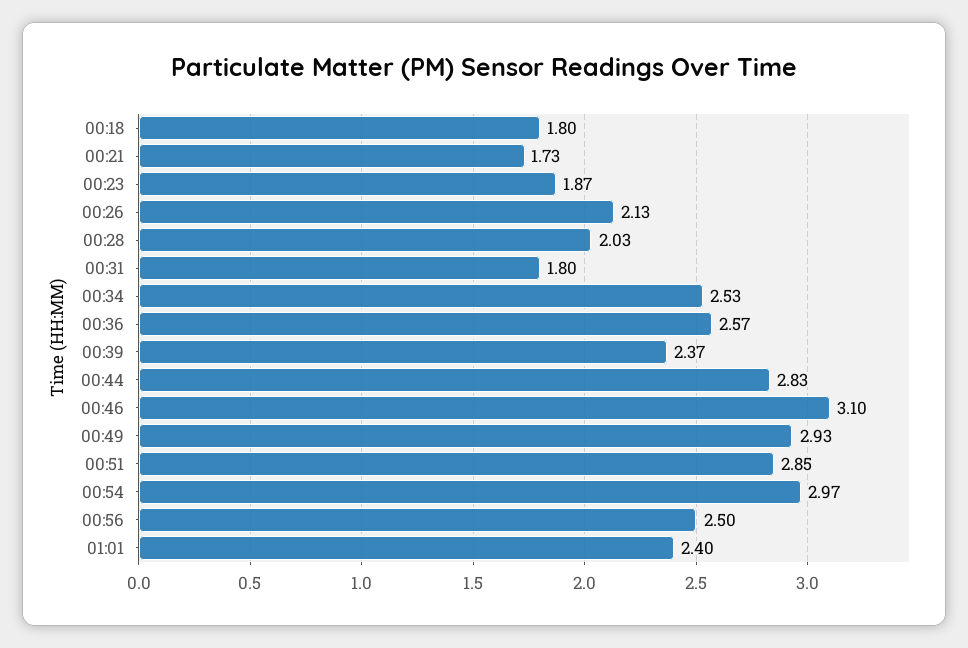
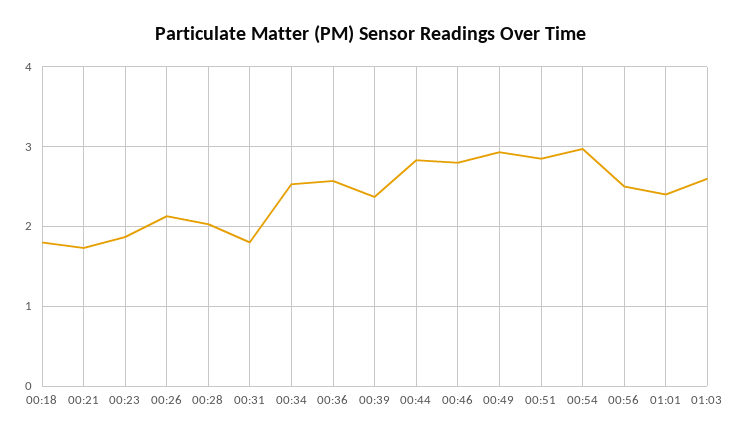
00:46: 3.1 -> 2.8
01:03: none -> 2.6

